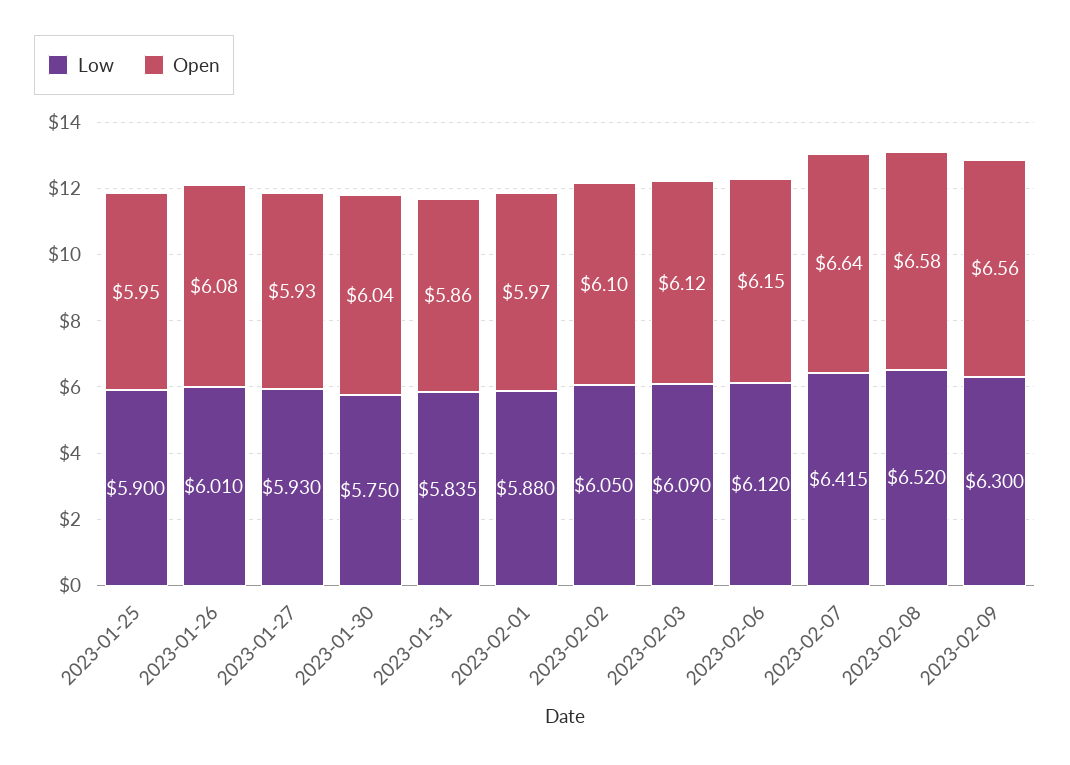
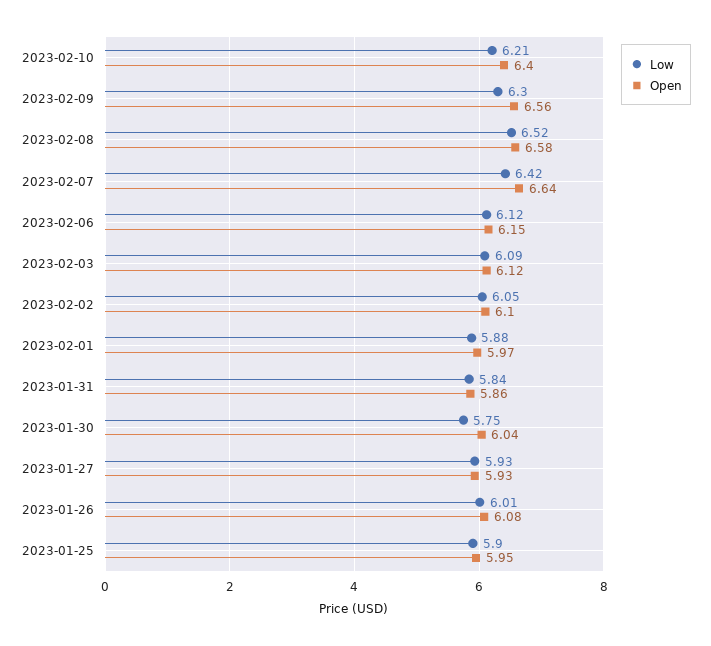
Low, 2023-02-10: none -> 6.21
Open, 2023-02-10: none -> 6.4

